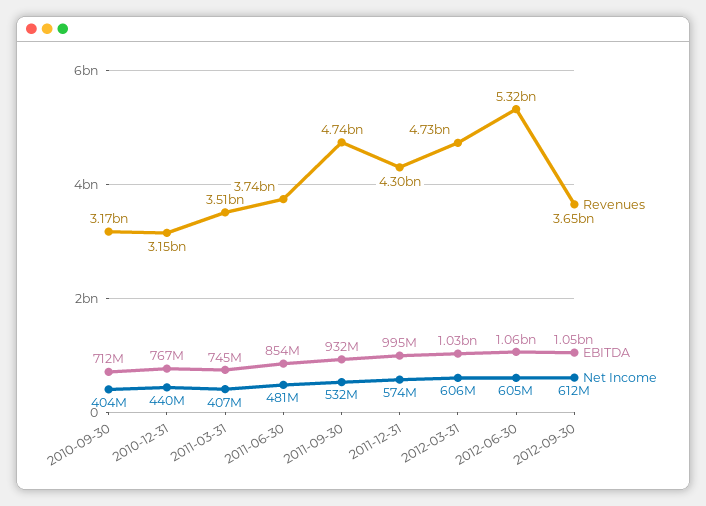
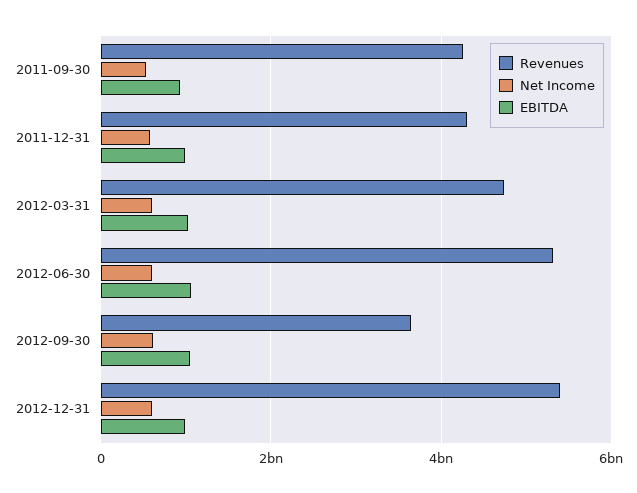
Revenues, 2010-09-30: 3170000000 -> none
EBITDA, 2010-09-30: 712000000 -> none
Net Income, 2010-09-30: 404000000 -> none
Revenues, 2010-12-31: 3150000000 -> none
EBITDA, 2010-12-31: 767000000 -> none
Net Income, 2010-12-31: 440000000 -> none
Revenues, 2011-03-31: 3510000000 -> none
EBITDA, 2011-03-31: 745000000 -> none
Net Income, 2011-03-31: 407000000 -> none
Revenues, 2011-06-30: 3740000000 -> none
EBITDA, 2011-06-30: 854000000 -> none
Net Income, 2011-06-30: 481000000 -> none
Revenues, 2011-09-30: 4740000000 -> 4200000000
Revenues, 2012-12-31: none -> 5400000000
Net Income, 2012-12-31: none -> 600000000
EBITDA, 2012-12-31: none -> 1000000000

